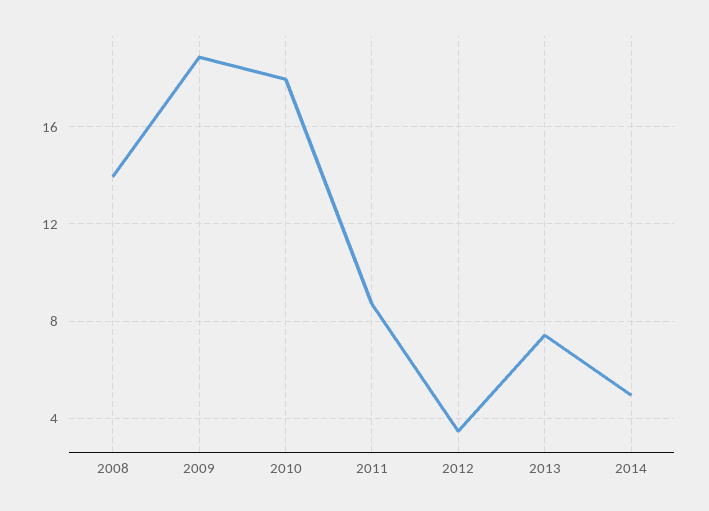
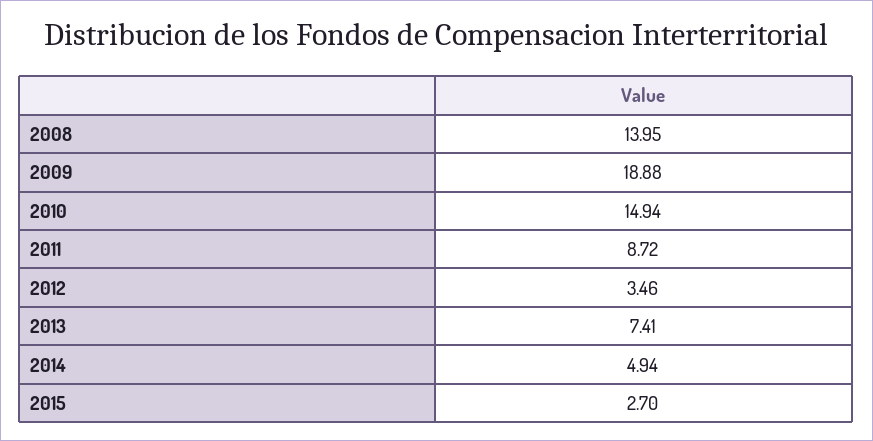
2010: 18 -> 14.94
2015: none -> 2.7

